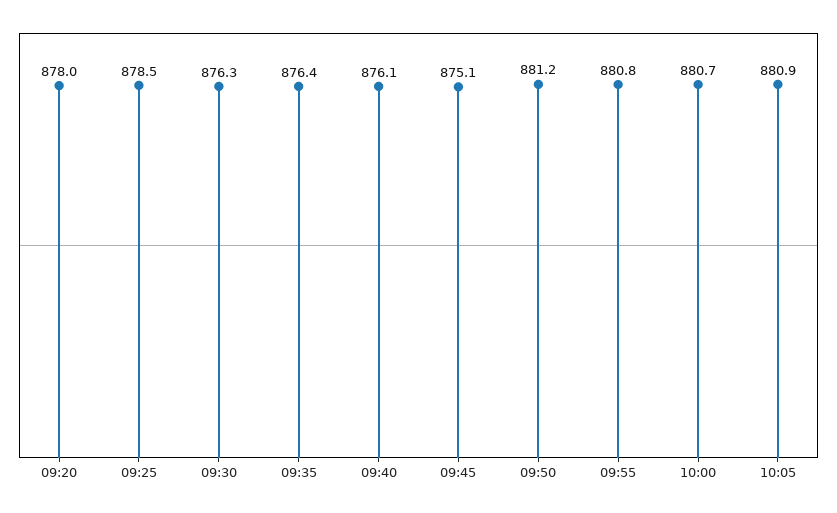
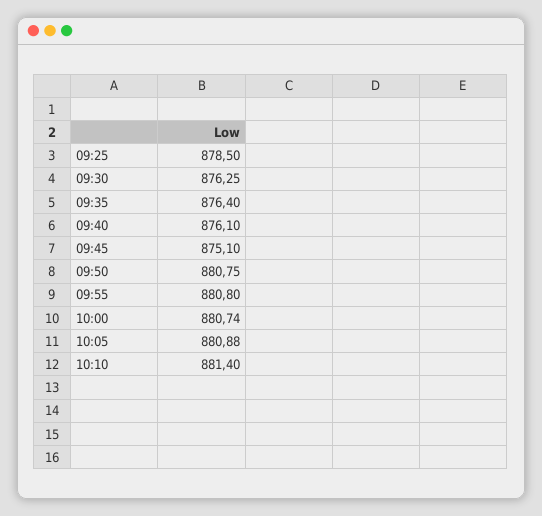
09:20: 878 -> none
09:50: 881.2 -> 880.75
10:10: none -> 881.4

